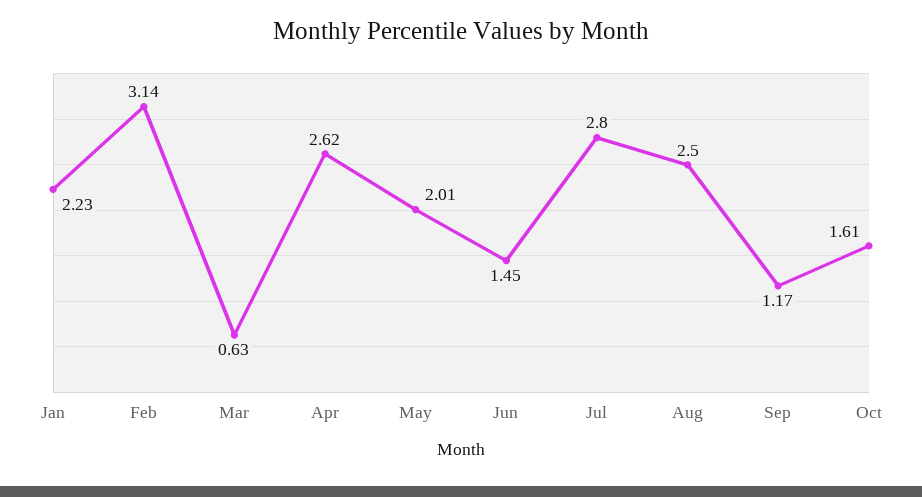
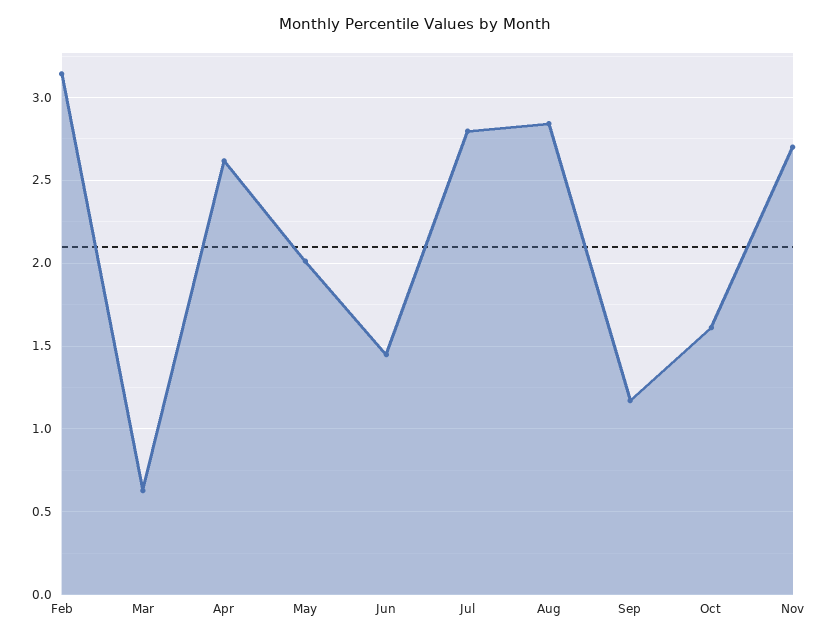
Jan: 2.23 -> none
Aug: 2.5 -> 2.85
Nov: none -> 2.7

